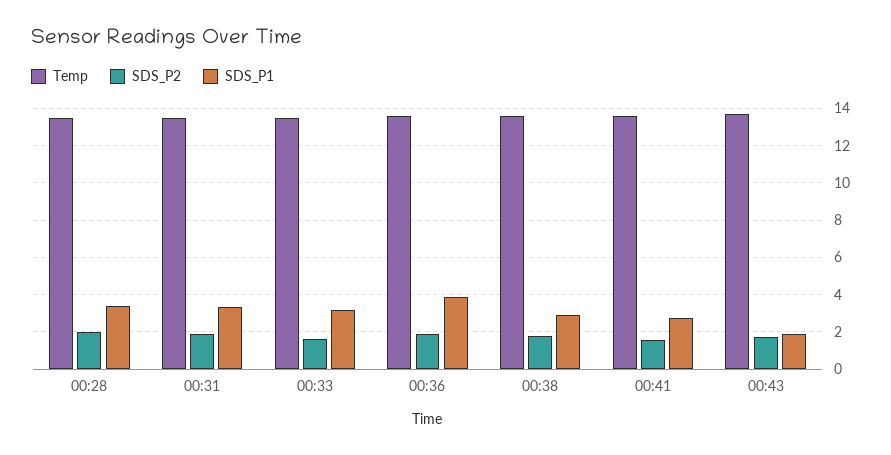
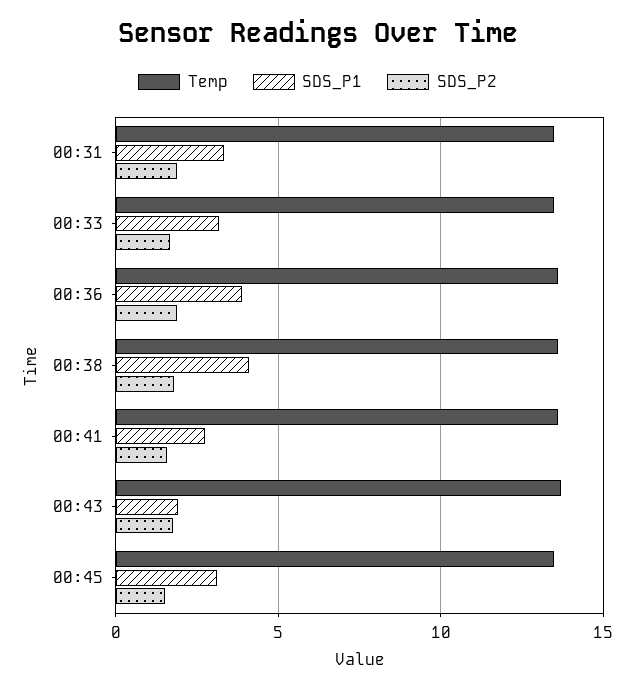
Temp, 00:28: 13.5 -> none
SDS_P2, 00:28: 2 -> none
SDS_P1, 00:28: 3.5 -> none
SDS_P1, 00:38: 3 -> 4
Temp, 00:45: none -> 13.5
SDS_P1, 00:45: none -> 3
SDS_P2, 00:45: none -> 1.5

